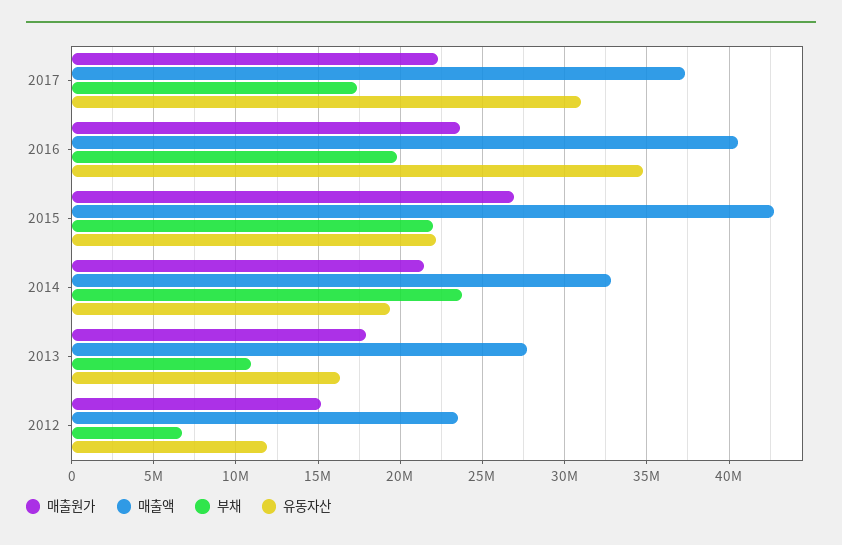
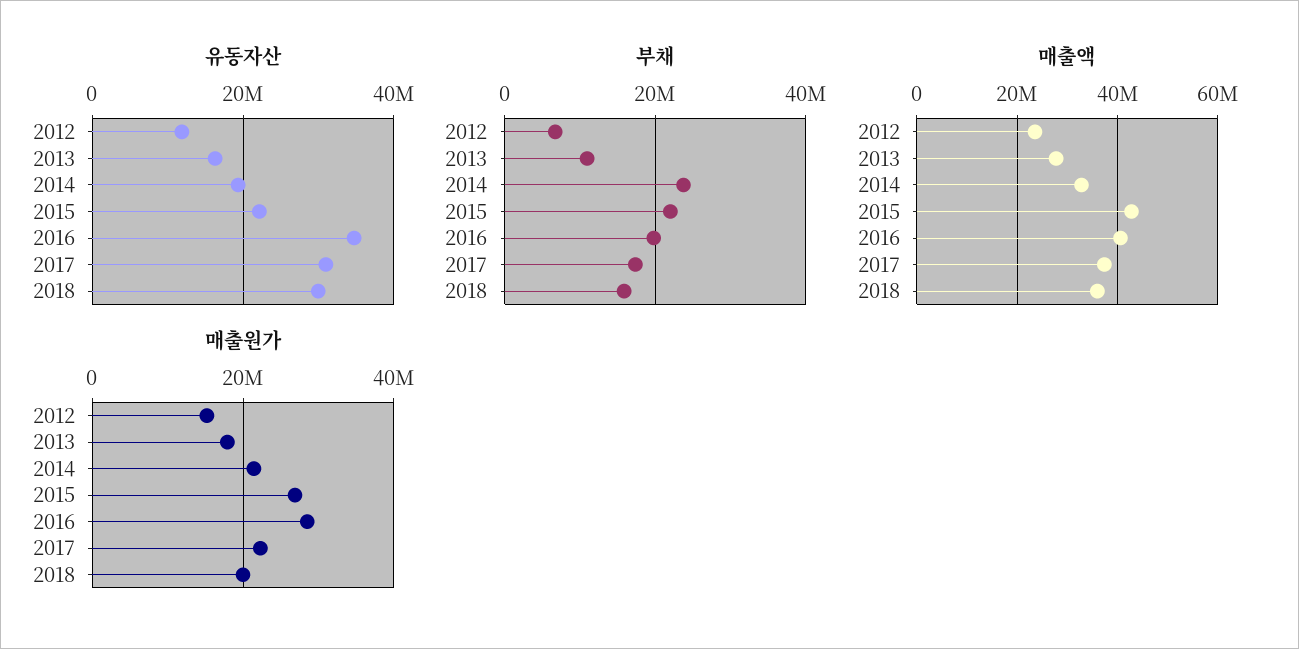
매출원가, 2016: 23500000 -> 28000000
유동자산, 2018: none -> 30000000
부채, 2018: none -> 16000000
매출액, 2018: none -> 36000000
매출원가, 2018: none -> 20000000

